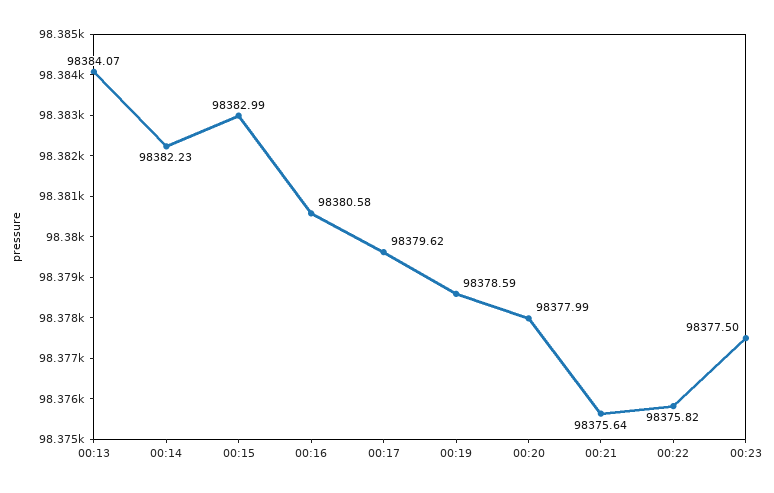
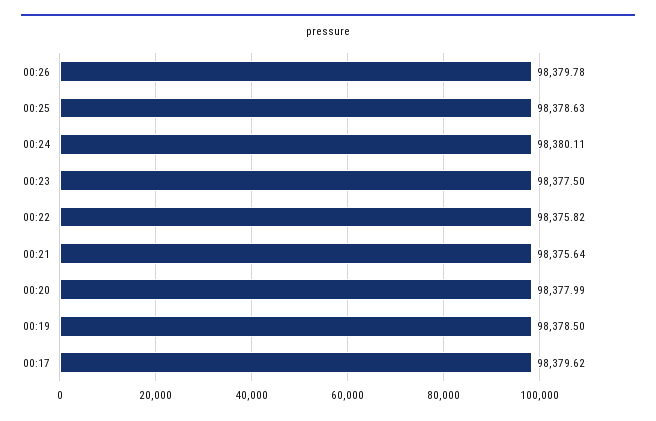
00:13: 98384.07 -> none
00:14: 98382.23 -> none
00:15: 98382.99 -> none
00:16: 98380.58 -> none
00:19: 98378.59 -> 98378.5
00:26: none -> 98379.78
00:25: none -> 98378.63
00:24: none -> 98380.11

